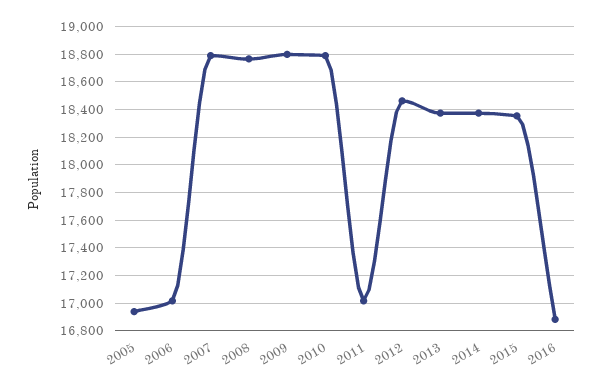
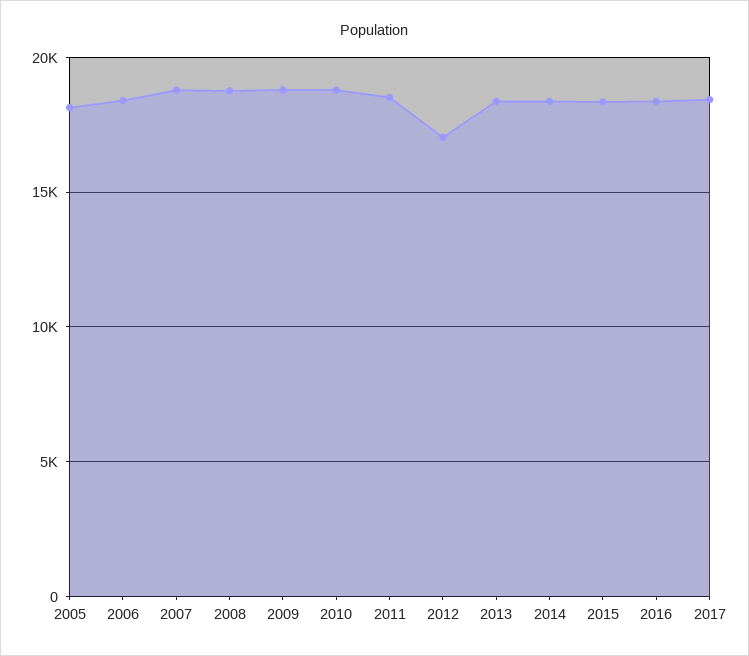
2005: 16950 -> 18000
2006: 17000 -> 18500
2011: 17000 -> 18500
2012: 18450 -> 17000
2016: 16900 -> 18500
2017: none -> 18500

